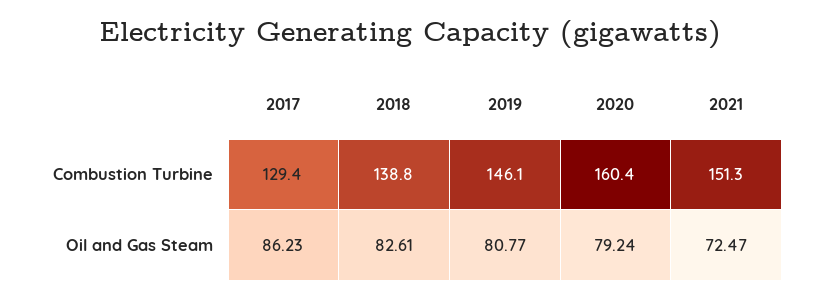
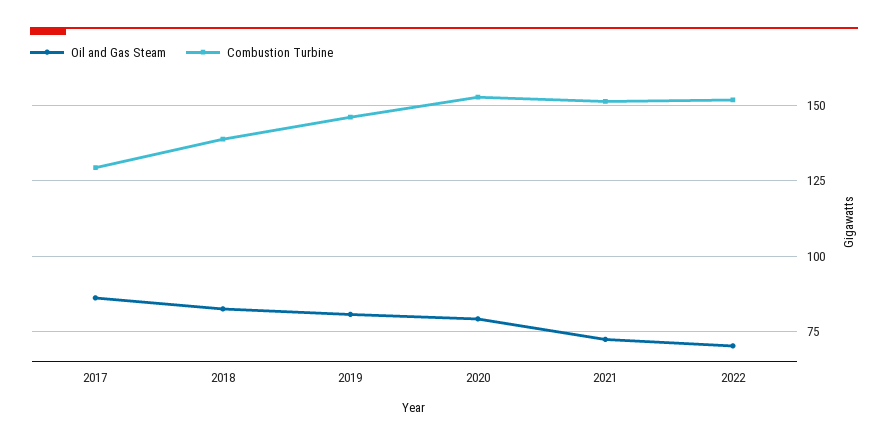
Combustion Turbine, 2020: 160.4 -> 152.5
Oil and Gas Steam, 2022: none -> 70
Combustion Turbine, 2022: none -> 152.5

